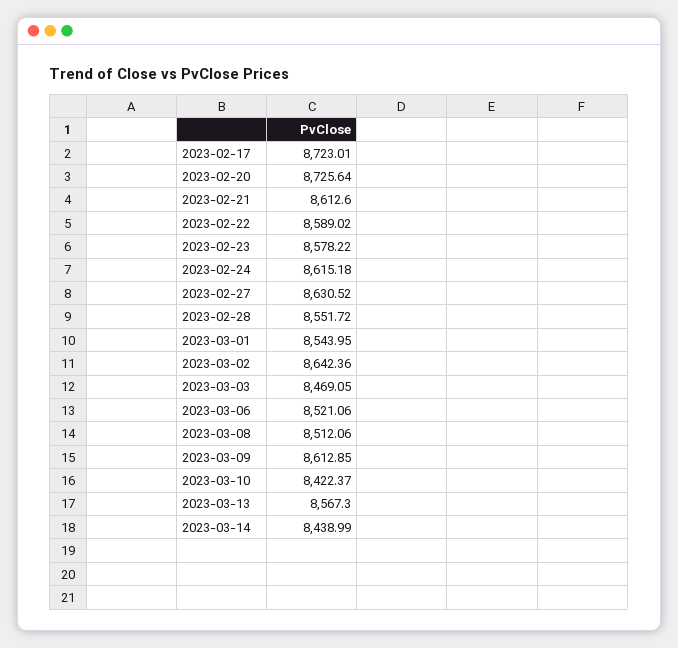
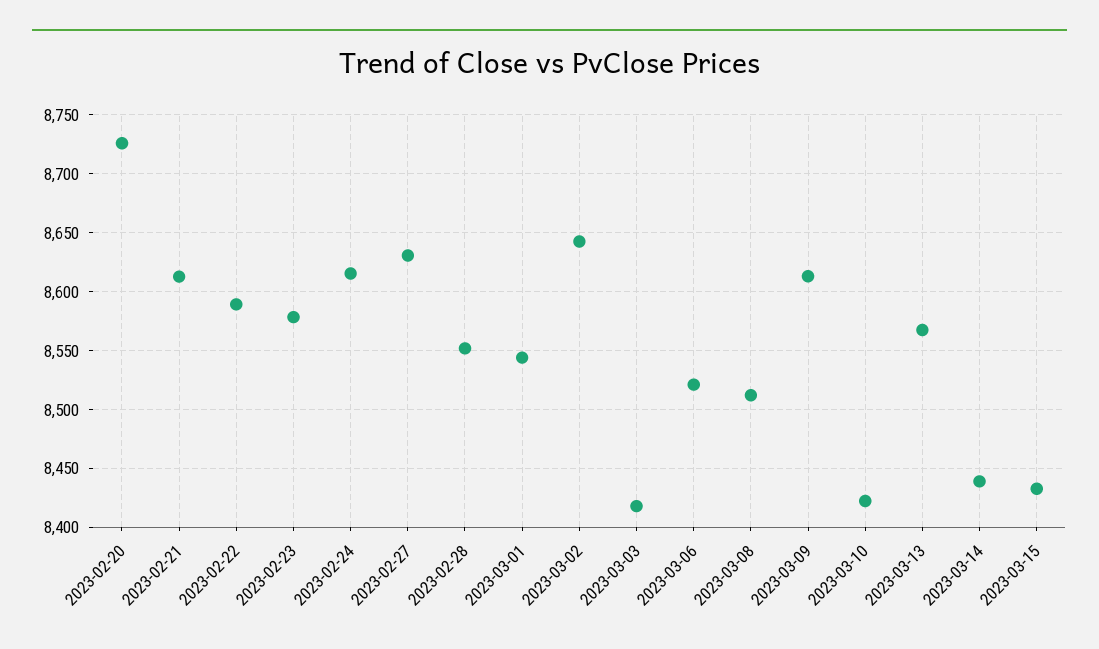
2023-02-17: 8723.01 -> none
2023-03-03: 8469.05 -> 8420
2023-03-15: none -> 8430

